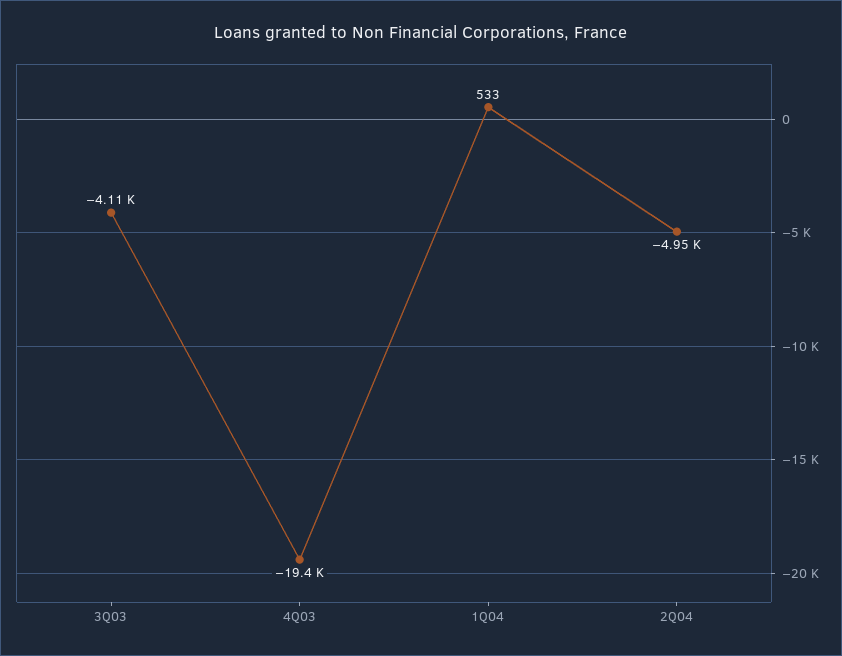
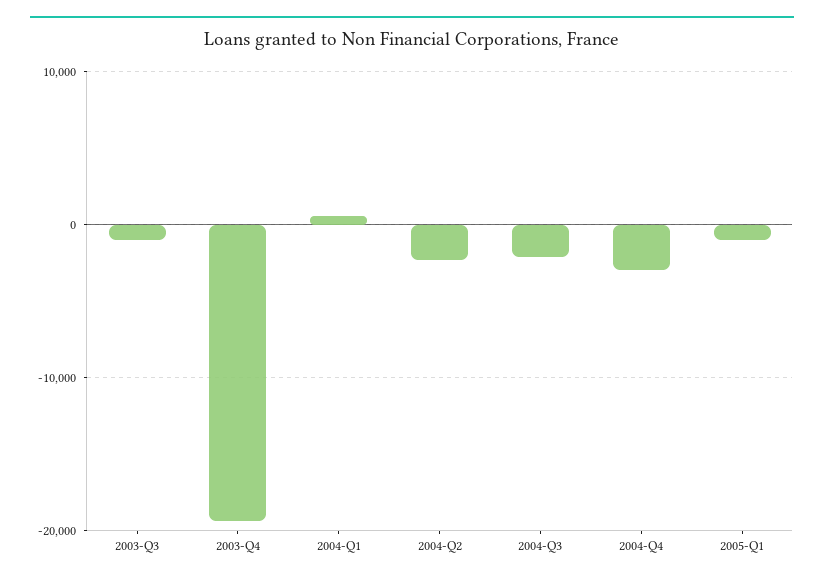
3Q03: -4110 -> -1000
2Q04: -4950 -> -2000
2004-Q3: none -> -2000
2004-Q4: none -> -3000
2005-Q1: none -> -1000

